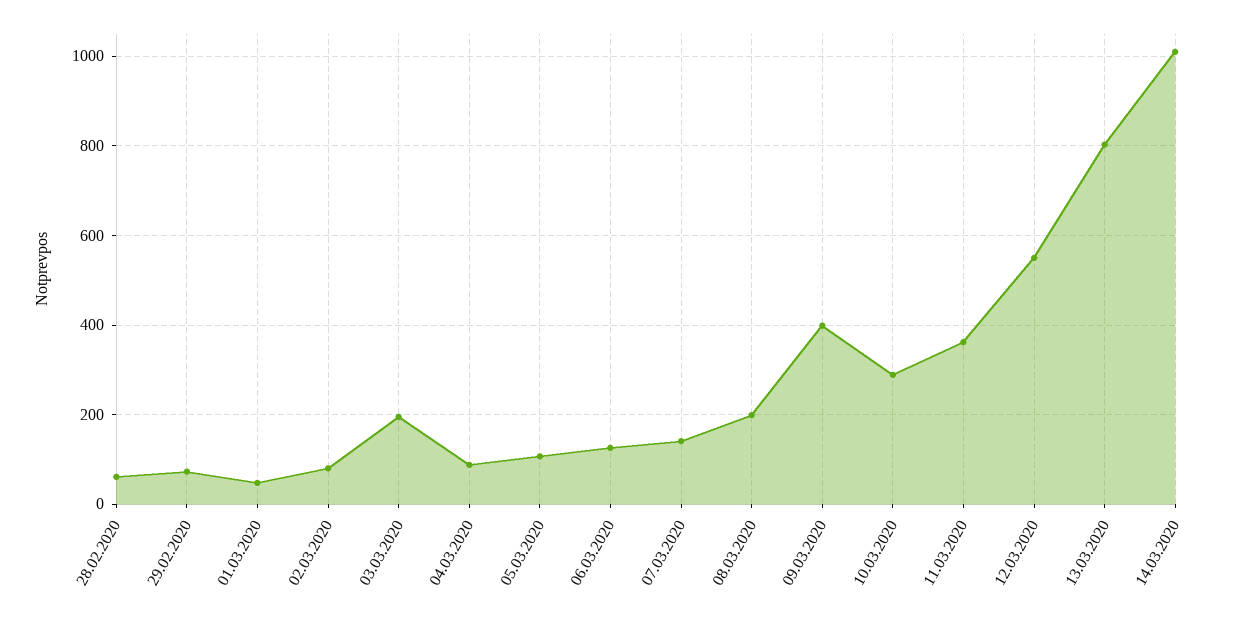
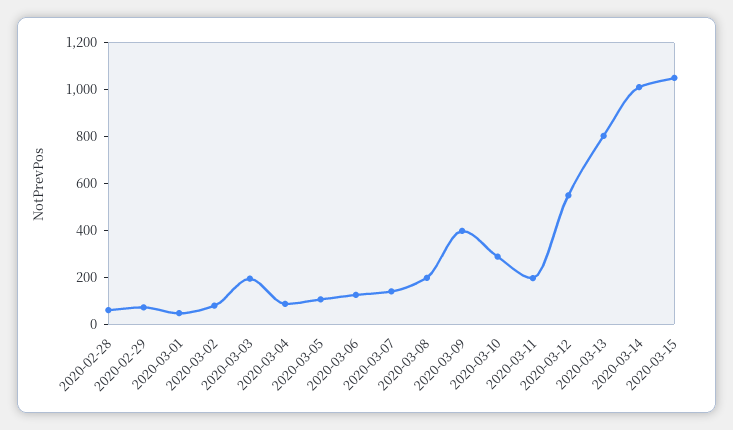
11.03.2020: 360 -> 200
2020-03-15: none -> 1050

